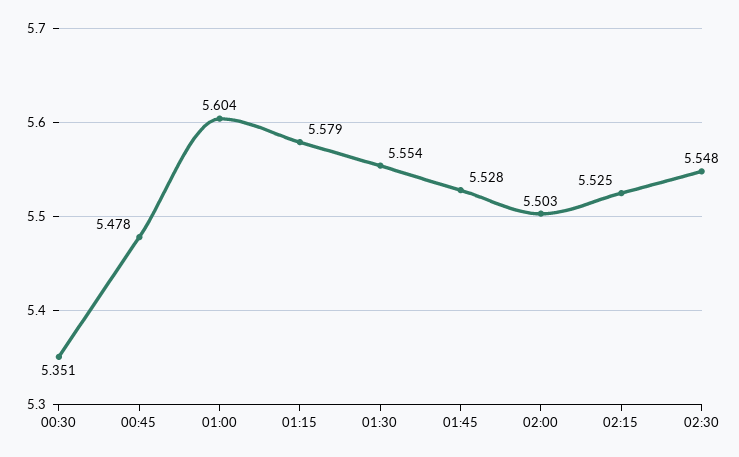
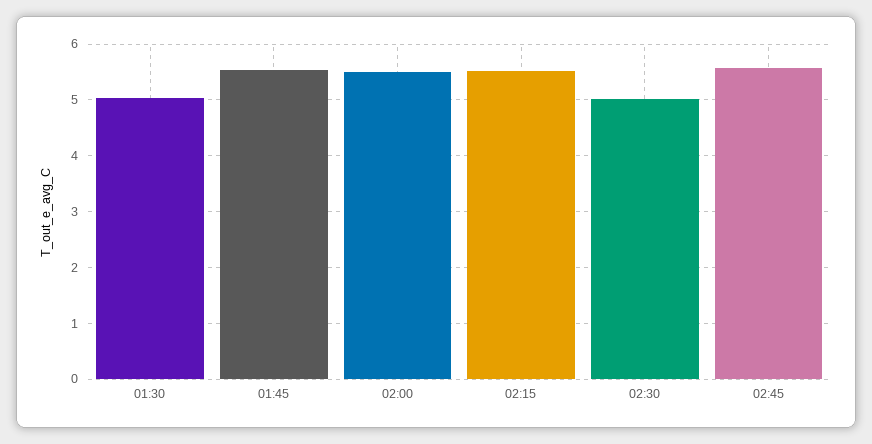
00:30: 5.351 -> none
00:45: 5.478 -> none
01:00: 5.604 -> none
01:15: 5.579 -> none
01:30: 5.554 -> 5
02:30: 5.548 -> 5
02:45: none -> 5.6

